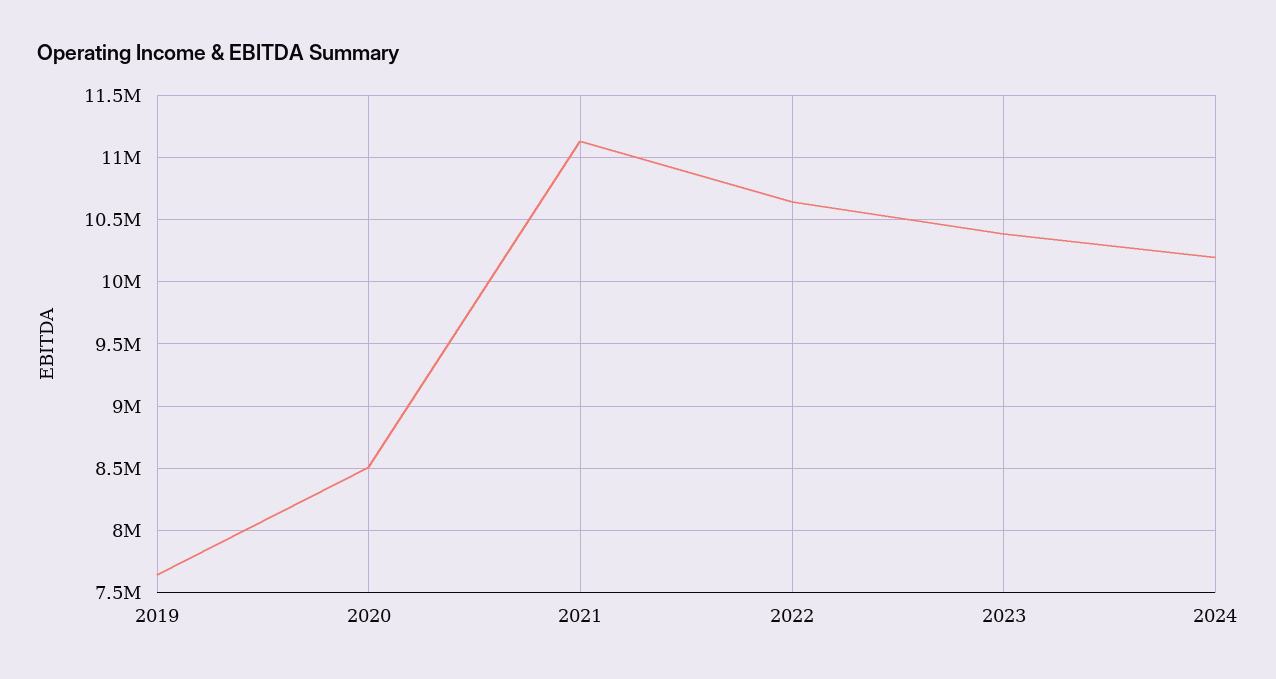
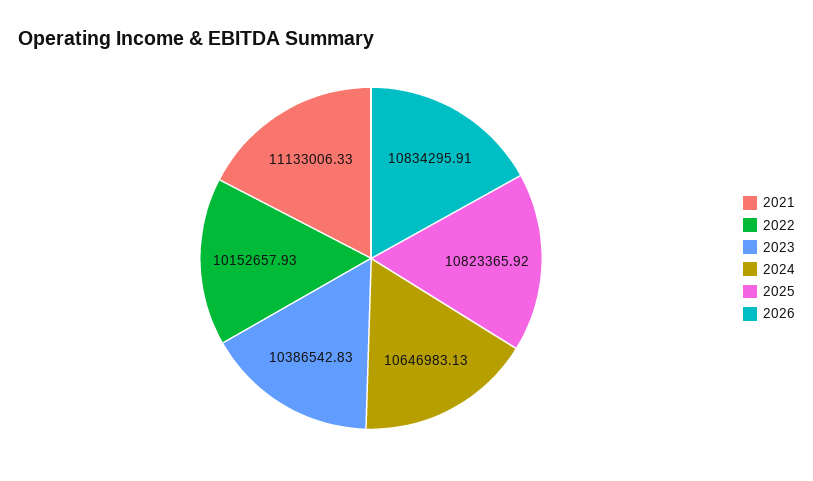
2019: 7650000 -> none
2020: 8500000 -> none
2022: 10650000 -> 10152657.93
2024: 10200000 -> 10646983.13
2025: none -> 10823365.92
2026: none -> 10834295.91

